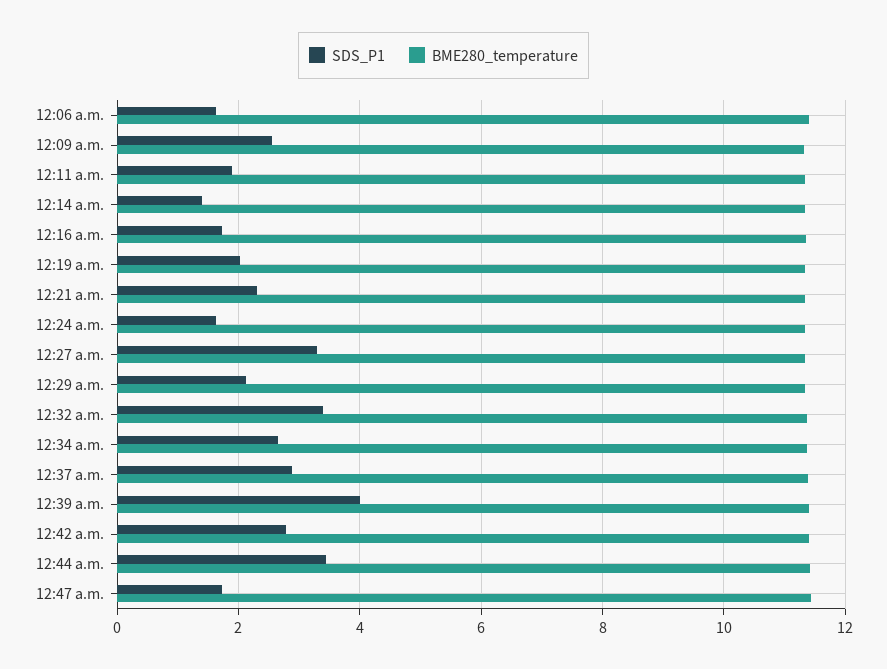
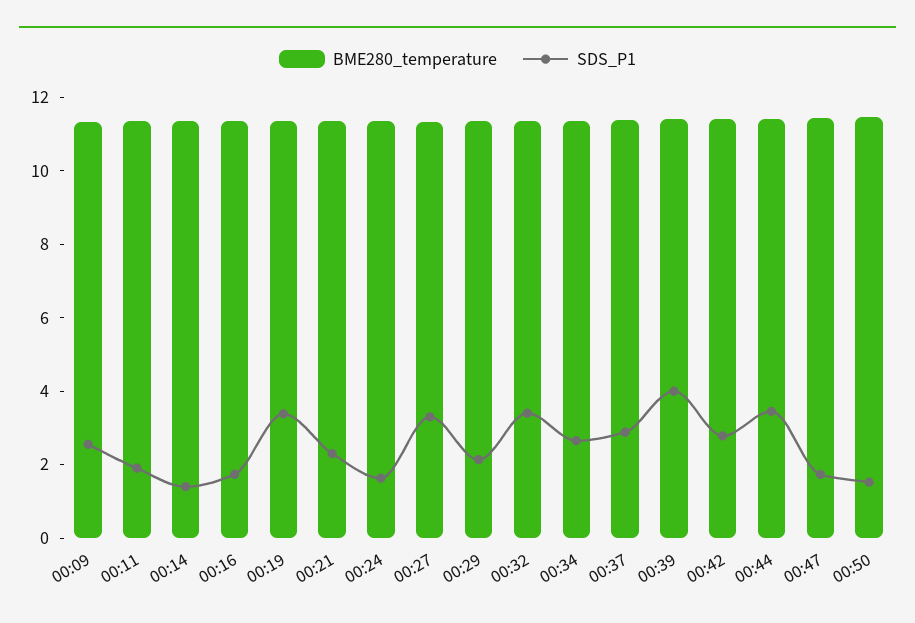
SDS_P1, 12:06 a.m.: 1.6 -> none
BME280_temperature, 12:06 a.m.: 11.4 -> none
SDS_P1, 12:19 a.m.: 2 -> 3.5
BME280_temperature, 00:50: none -> 11.5
SDS_P1, 00:50: none -> 1.5

